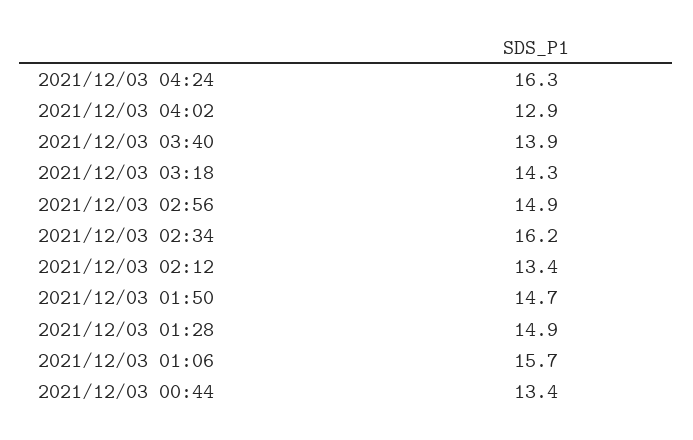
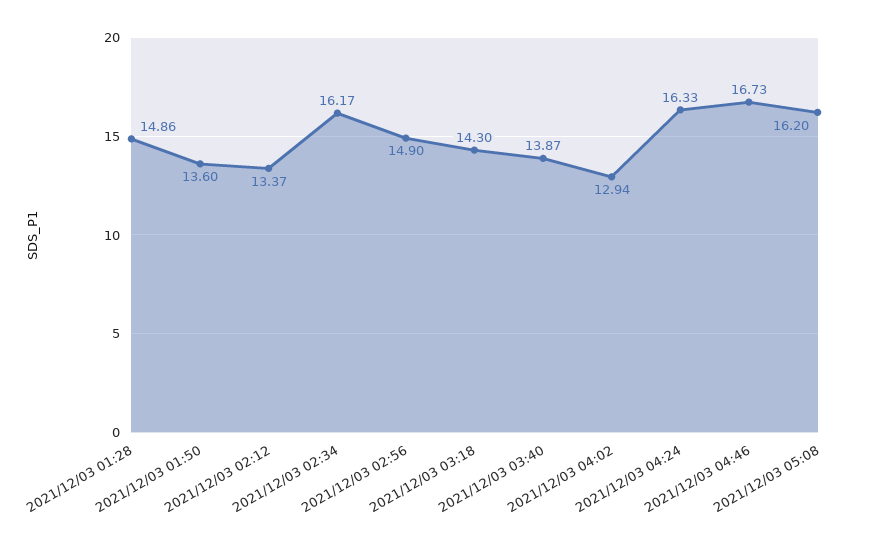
2021/12/03 01:50: 14.7 -> 13.6
2021/12/03 01:06: 15.7 -> none
2021/12/03 00:44: 13.4 -> none
2021/12/03 04:46: none -> 16.73
2021/12/03 05:08: none -> 16.2

